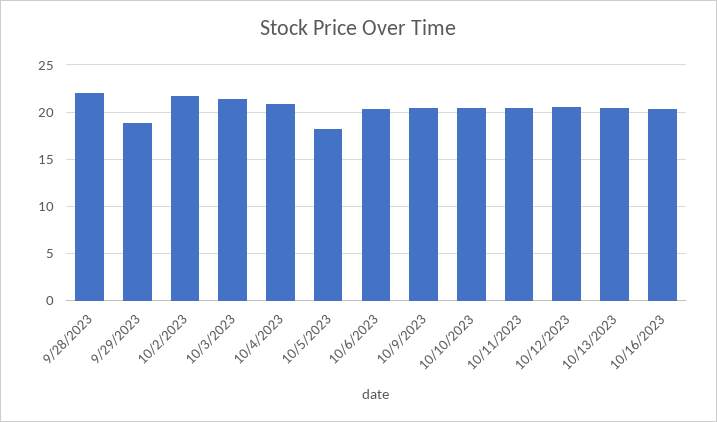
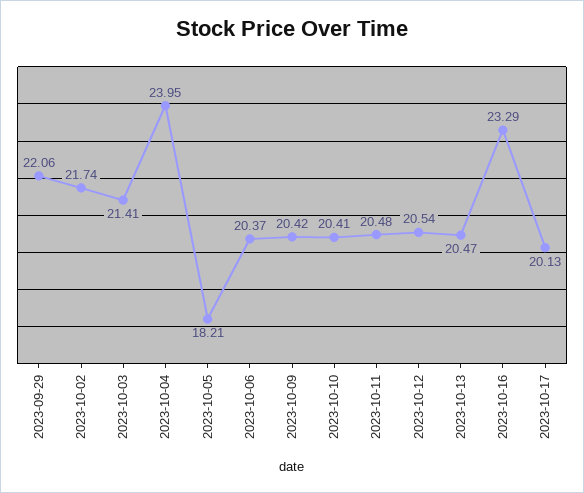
9/28/2023: 22 -> none
9/29/2023: 19 -> 22.06
10/4/2023: 21 -> 23.95
10/16/2023: 20 -> 23.29
2023-10-17: none -> 20.13

